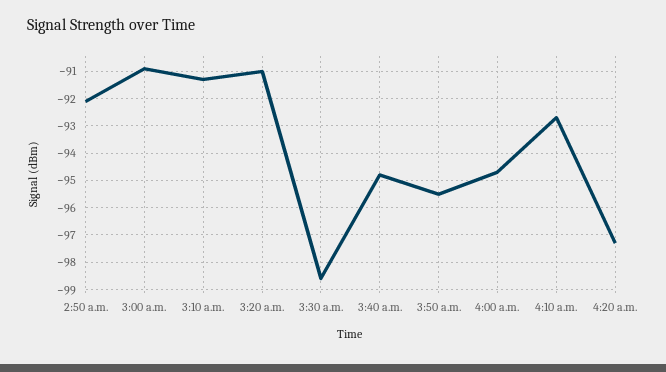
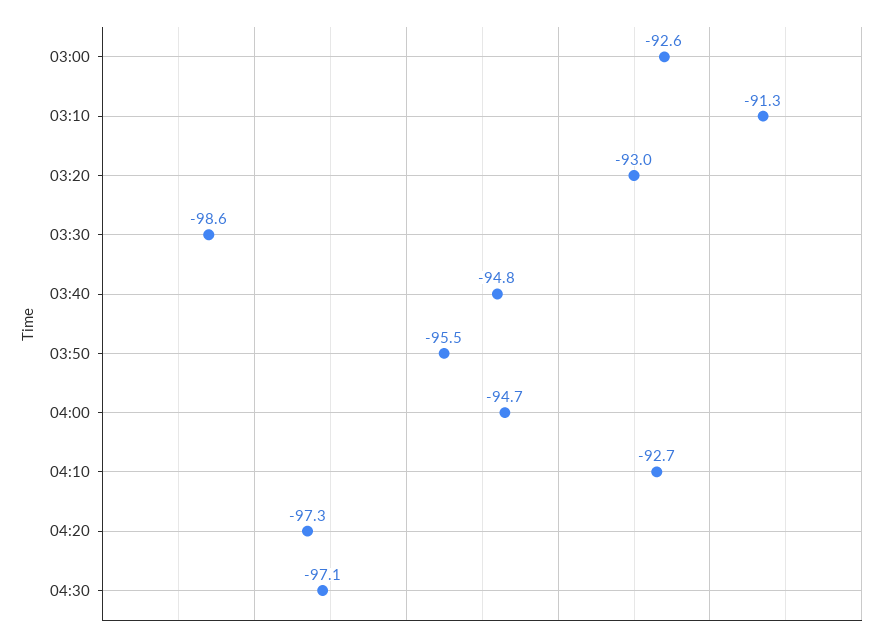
2:50 a.m.: -92 -> none
3:00 a.m.: -91 -> -92.6
3:20 a.m.: -91 -> -93
04:30: none -> -97.1

